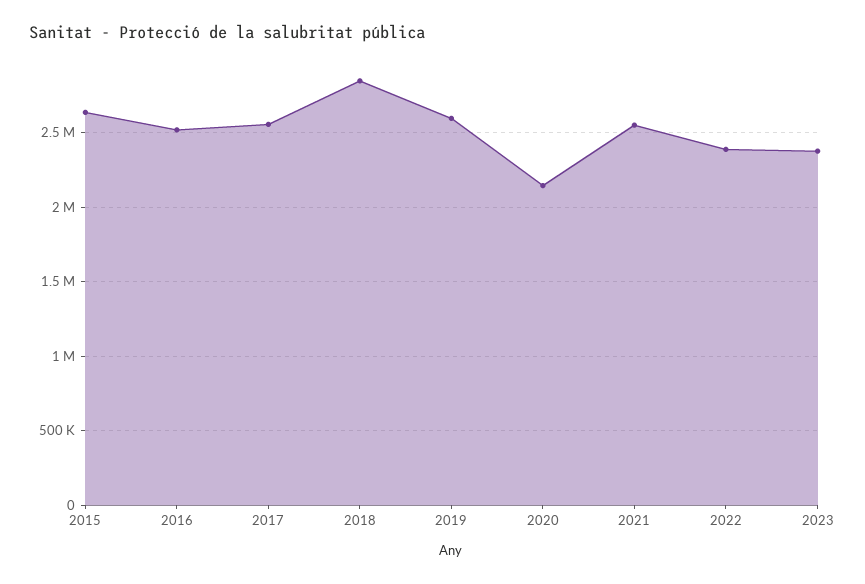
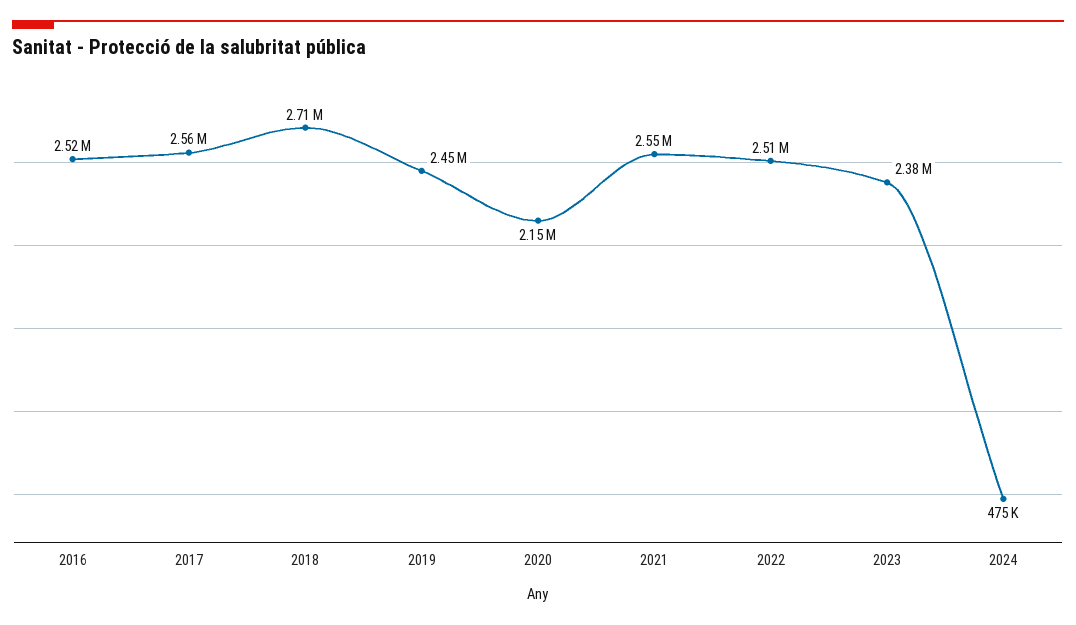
2015: 2650000 -> none
2018: 2850000 -> 2710000
2019: 2600000 -> 2450000
2022: 2400000 -> 2510000
2024: none -> 475000

